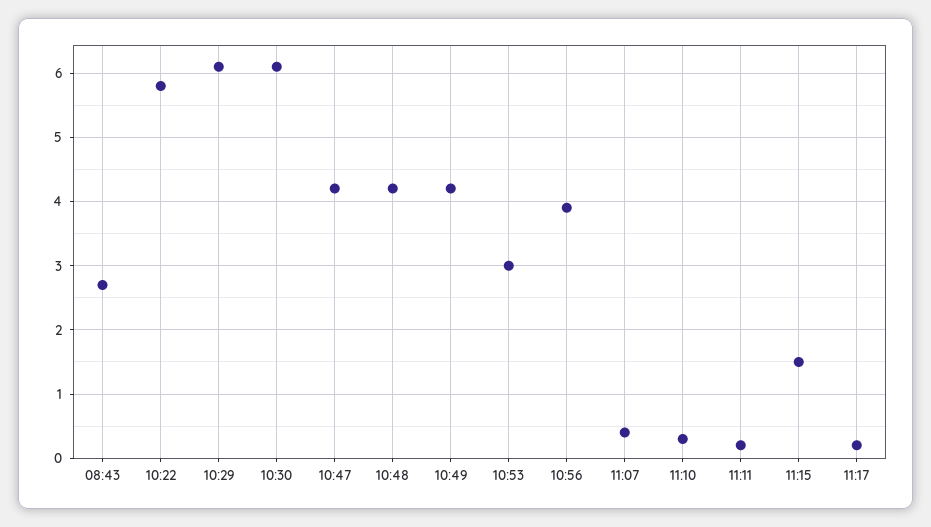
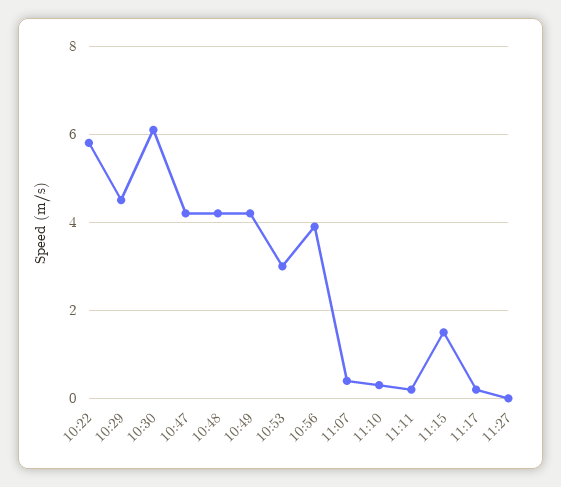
08:43: 2.7 -> none
10:29: 6.1 -> 4.5
11:27: none -> 0

